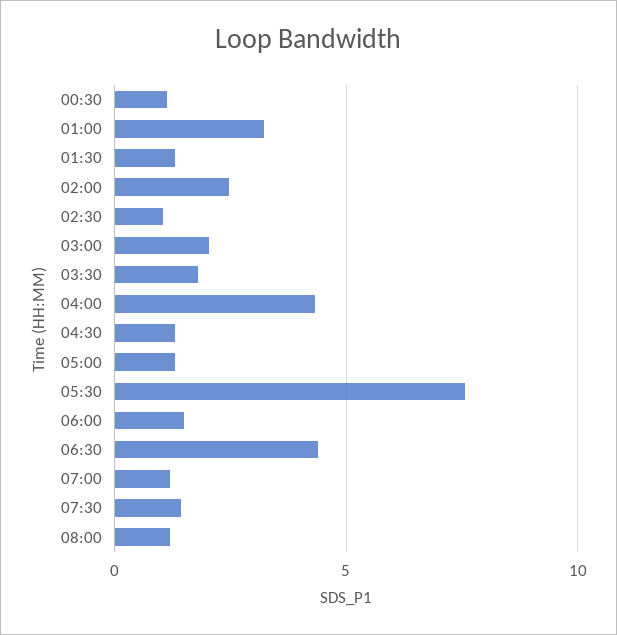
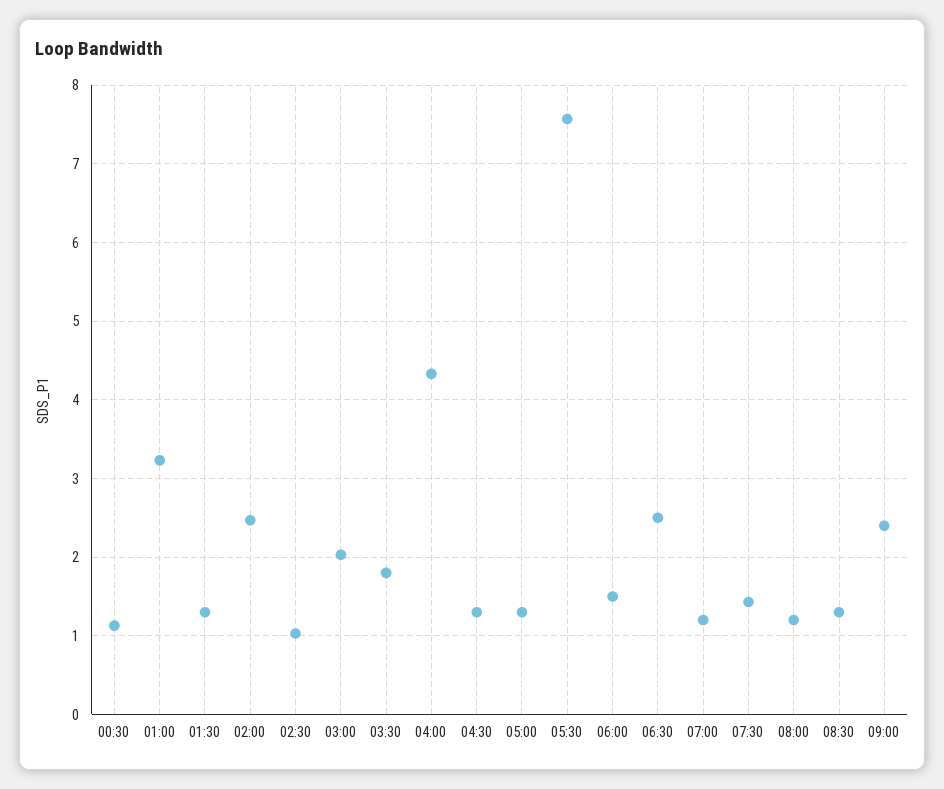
06:30: 4.5 -> 2.5
08:30: none -> 1.3
09:00: none -> 2.4

